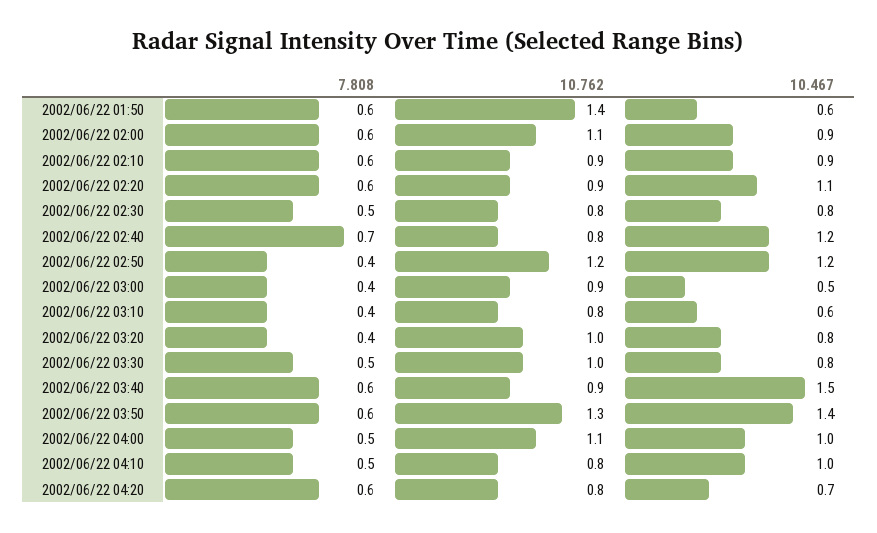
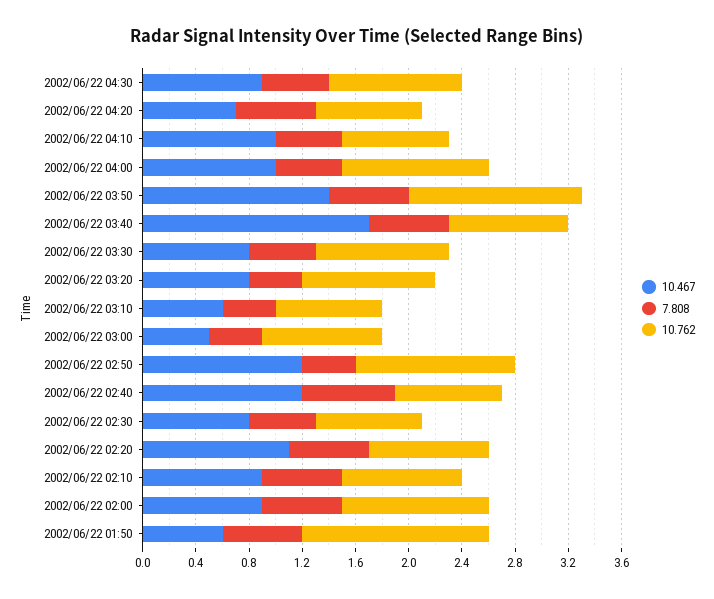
10.467, 2002/06/22 03:40: 1.5 -> 1.7
10.467, 2002/06/22 04:30: none -> 0.9
7.808, 2002/06/22 04:30: none -> 0.5
10.762, 2002/06/22 04:30: none -> 1

